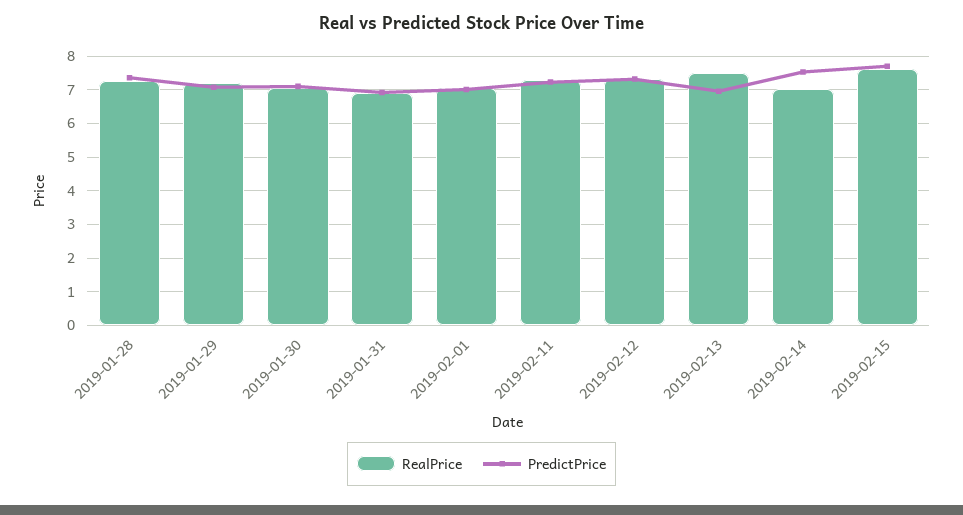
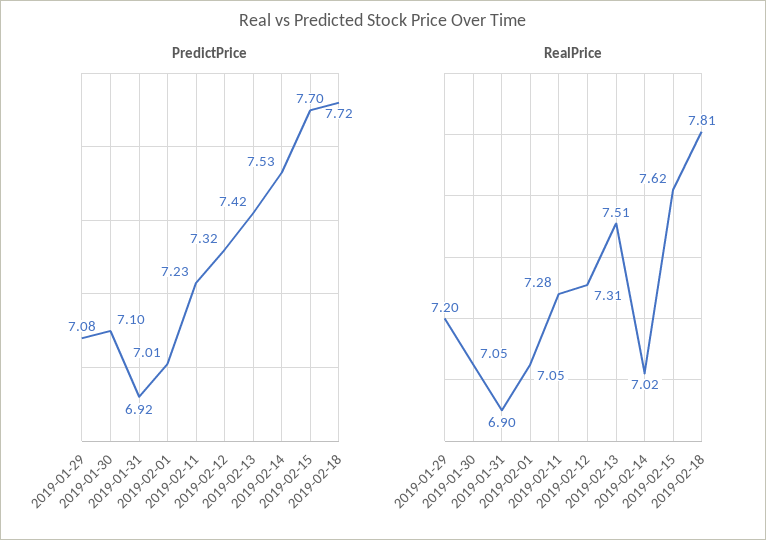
RealPrice, 2019-01-28: 7.2 -> none
PredictPrice, 2019-01-28: 7.4 -> none
PredictPrice, 2019-02-13: 7 -> 7.42
PredictPrice, 2019-02-18: none -> 7.72
RealPrice, 2019-02-18: none -> 7.81

